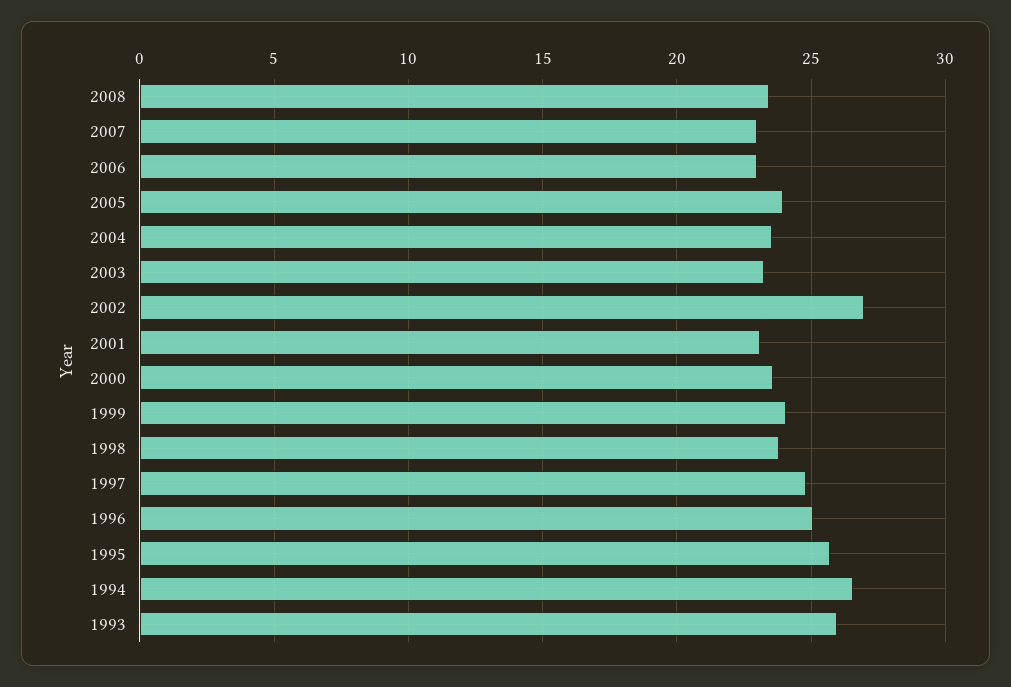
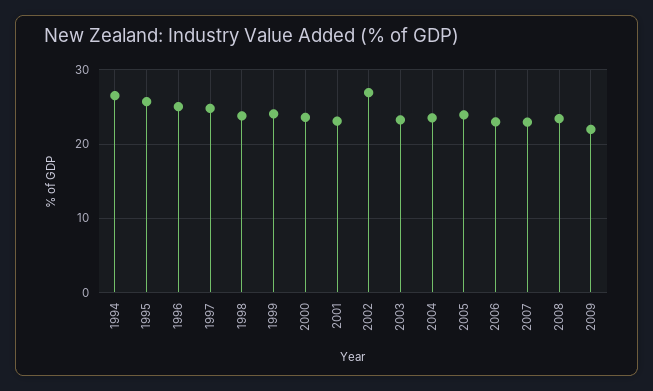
1993: 26 -> none
2009: none -> 22

